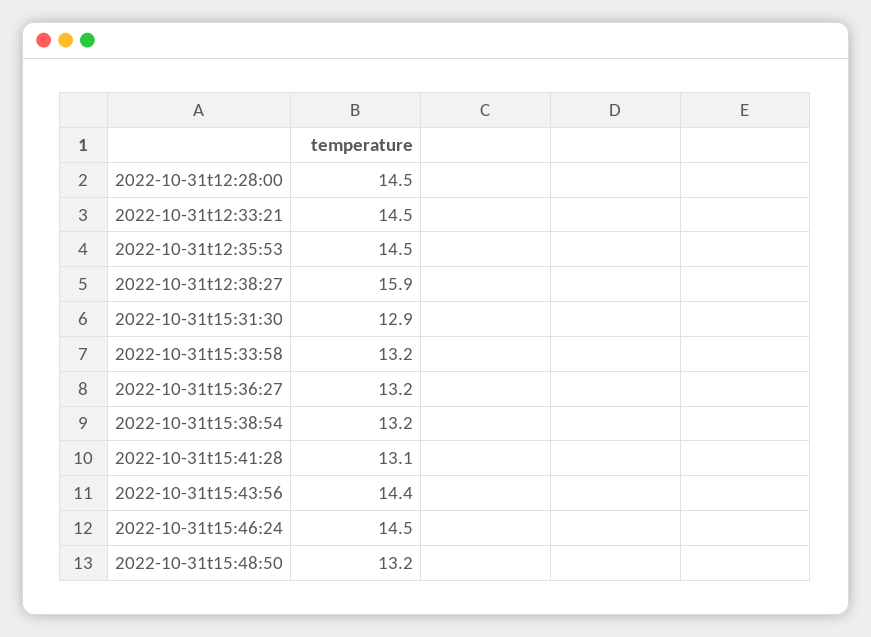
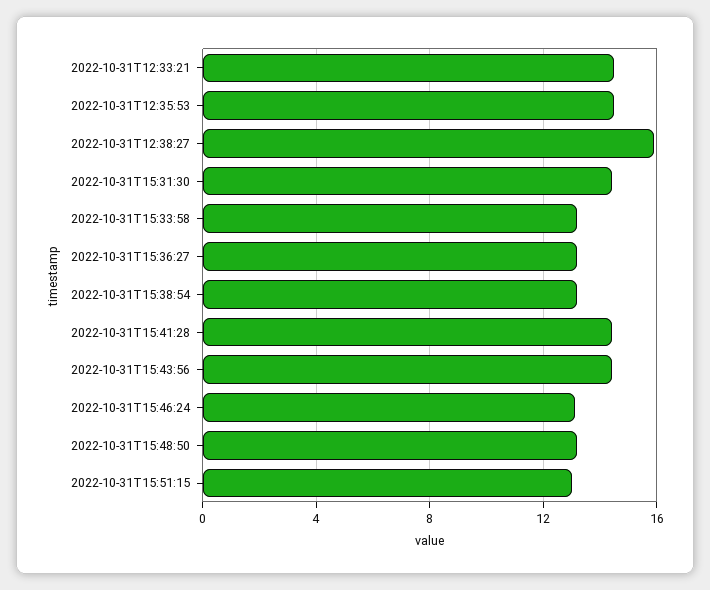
2022-10-31t12:28:00: 14.5 -> none
2022-10-31t15:31:30: 12.9 -> 14.5
2022-10-31t15:41:28: 13.1 -> 14.5
2022-10-31t15:46:24: 14.5 -> 13
2022-10-31T15:51:15: none -> 13

